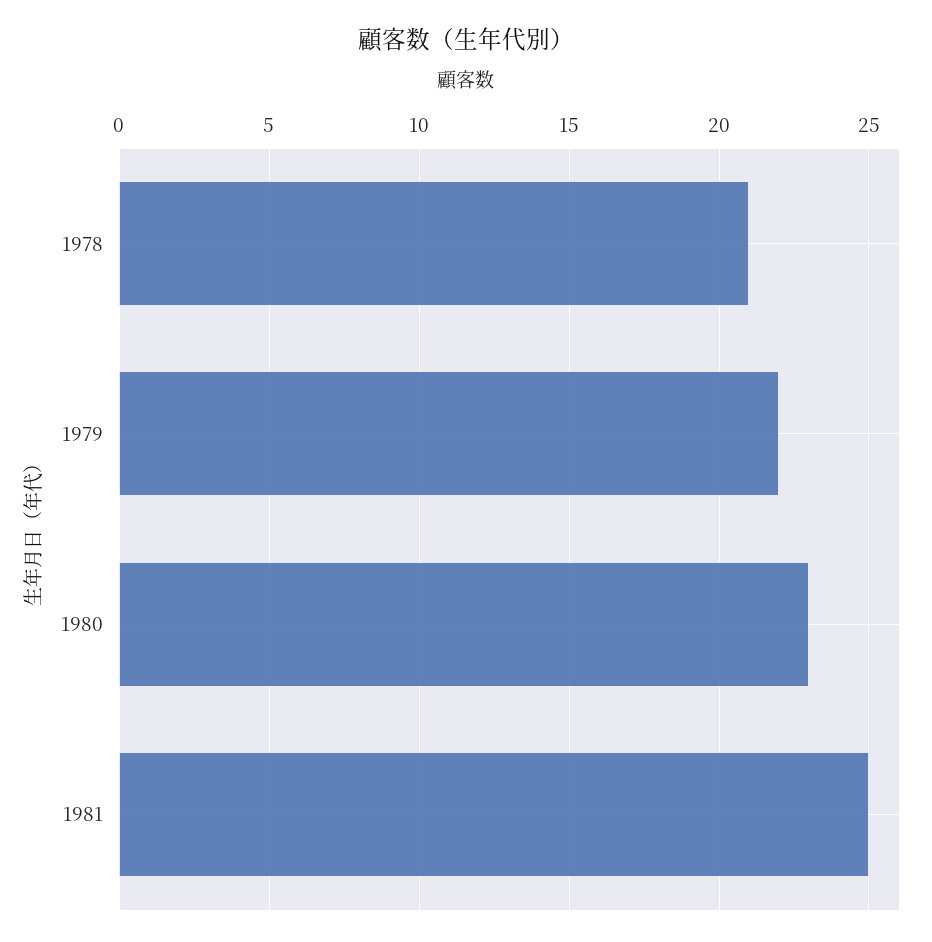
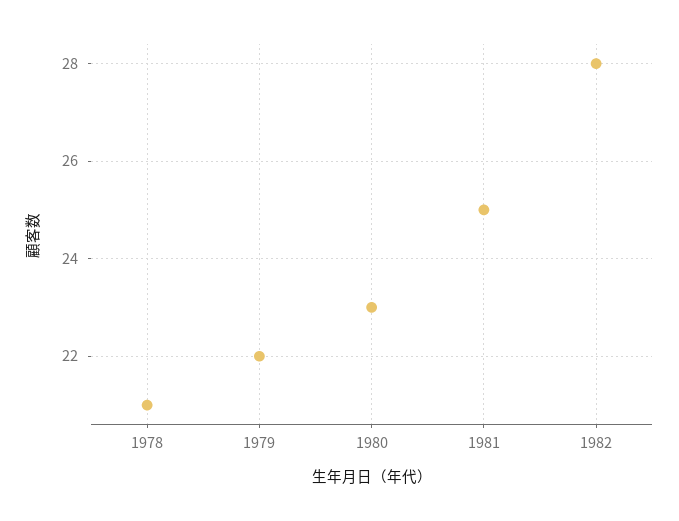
1982: none -> 28

